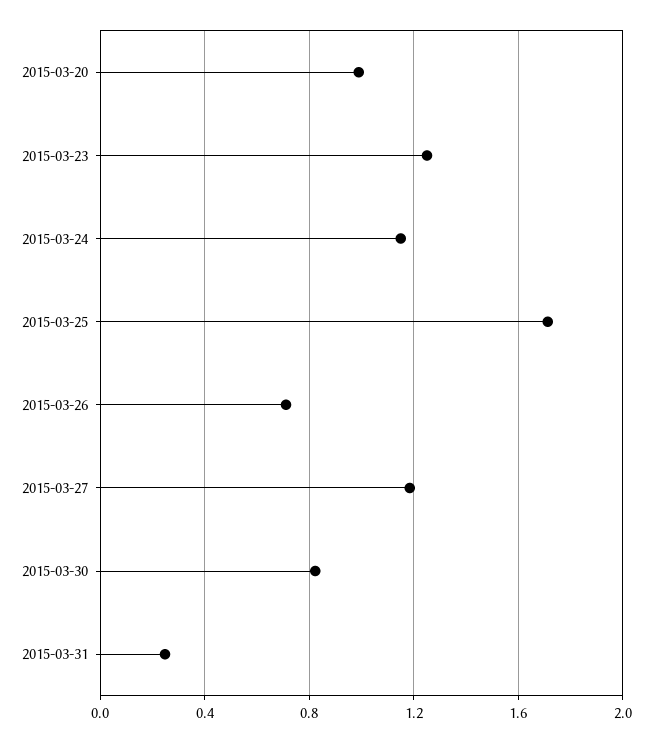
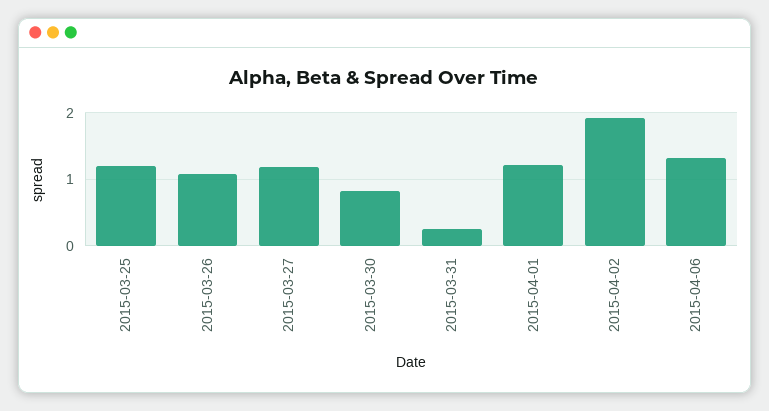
2015-03-20: 1 -> none
2015-03-23: 1.25 -> none
2015-03-24: 1.15 -> none
2015-03-25: 1.7 -> 1.2
2015-03-26: 0.7 -> 1.1
2015-04-01: none -> 1.2
2015-04-02: none -> 1.9
2015-04-06: none -> 1.3

